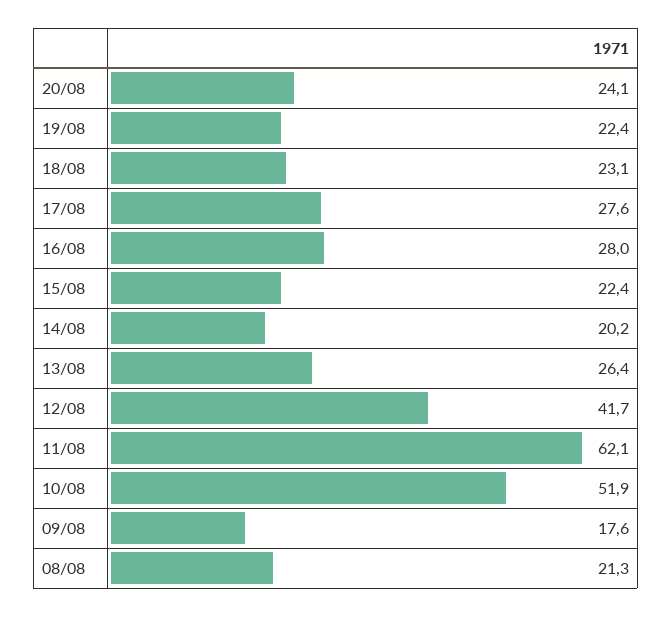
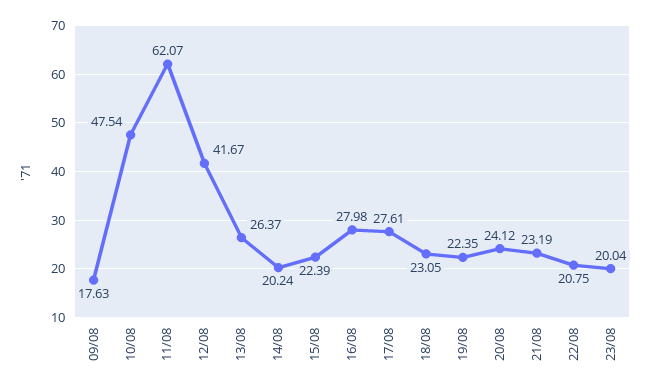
10/08: 51.9 -> 47.54
08/08: 21.3 -> none
21/08: none -> 23.19
22/08: none -> 20.75
23/08: none -> 20.04

